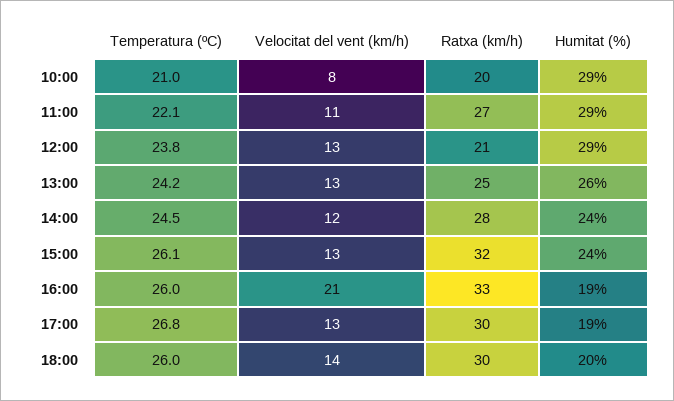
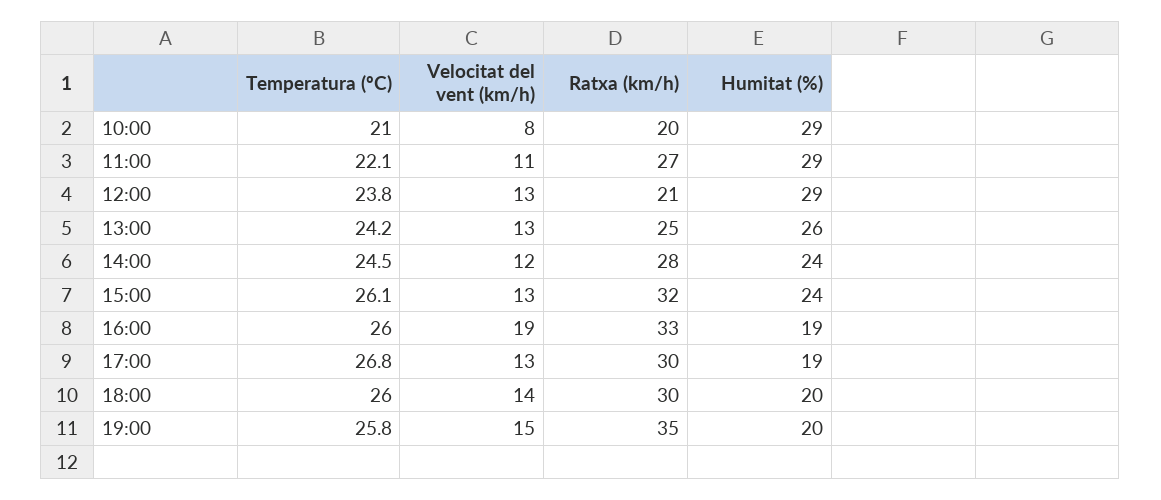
Velocitat del vent (km/h), 16:00: 21 -> 19
Temperatura (ºC), 19:00: none -> 25.8
Velocitat del vent (km/h), 19:00: none -> 15
Ratxa (km/h), 19:00: none -> 35
Humitat (%), 19:00: none -> 20

